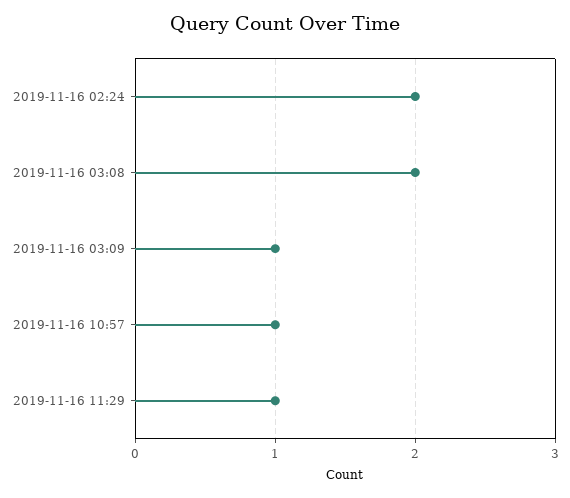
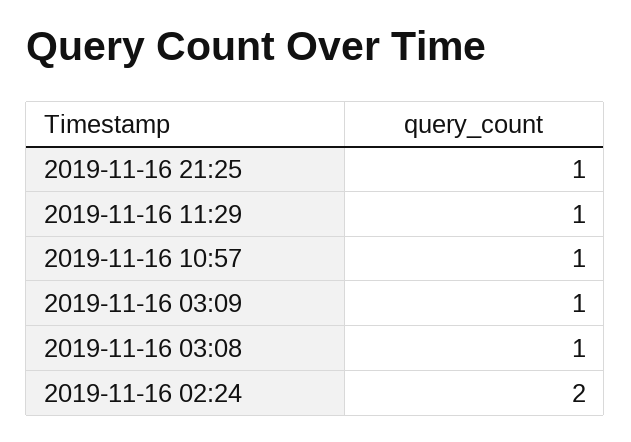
2019-11-16 03:08: 2 -> 1
2019-11-16 21:25: none -> 1

